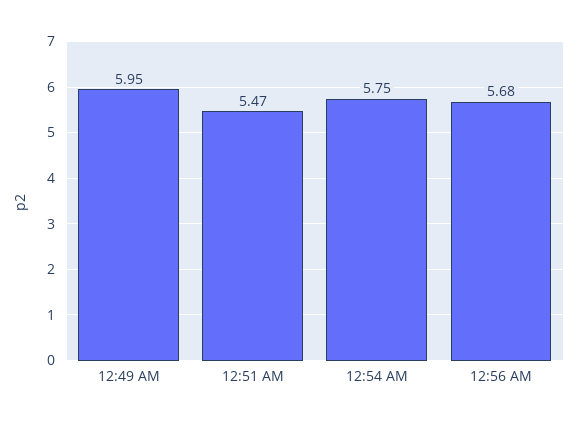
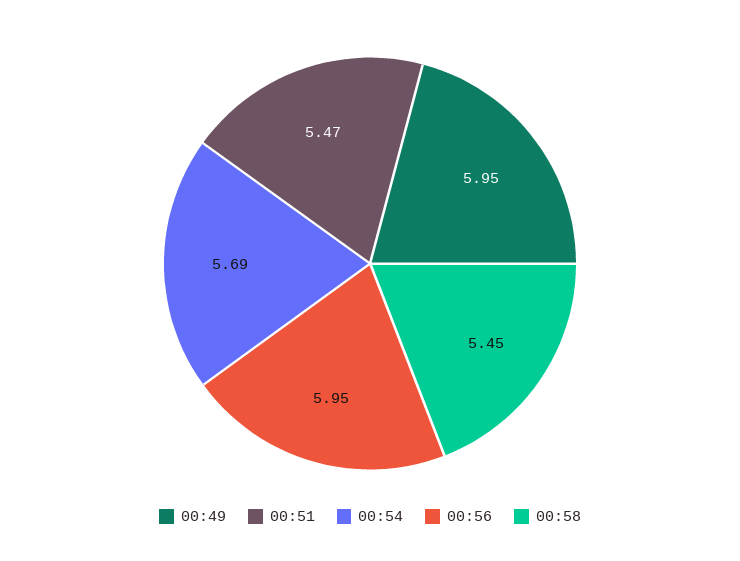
12:54 AM: 5.75 -> 5.69
12:56 AM: 5.68 -> 5.95
00:58: none -> 5.45

